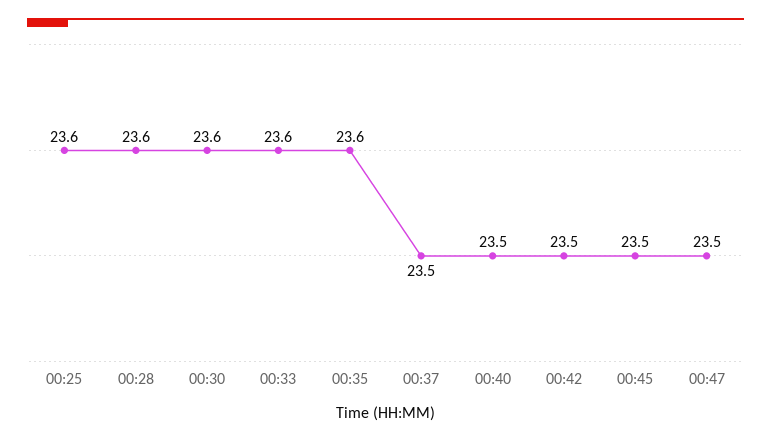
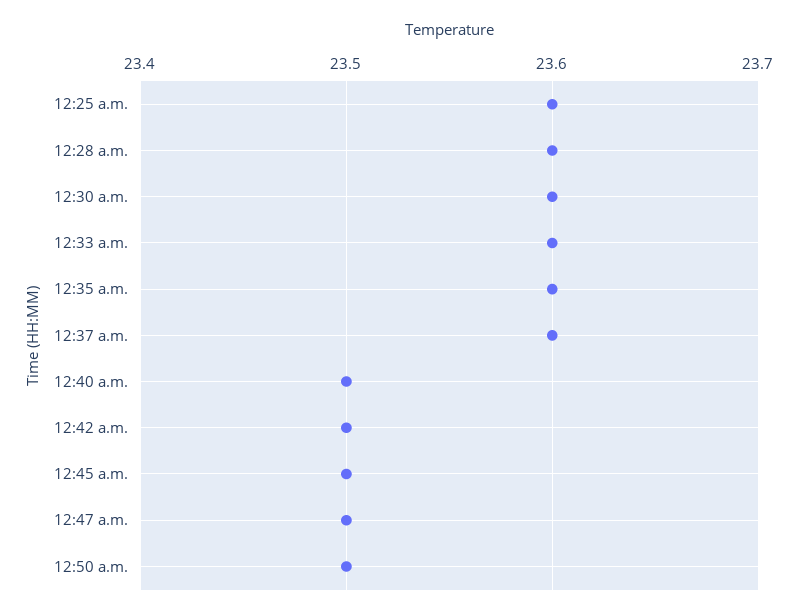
00:37: 23.5 -> 23.6
12:50 a.m.: none -> 23.5

